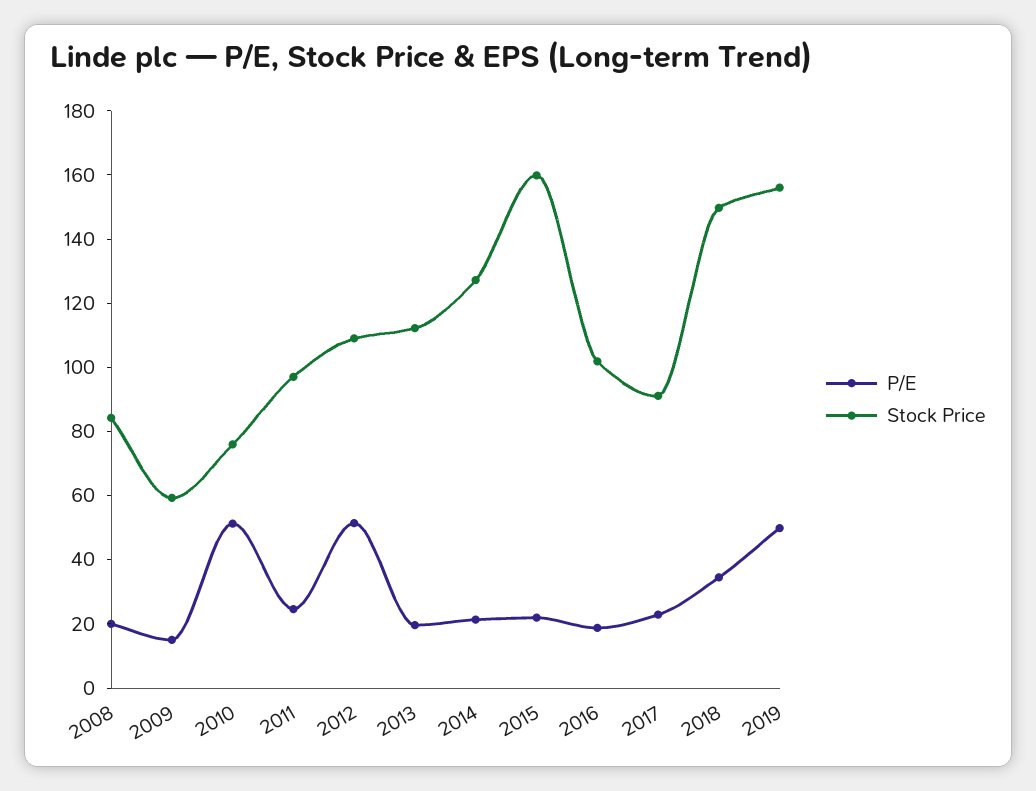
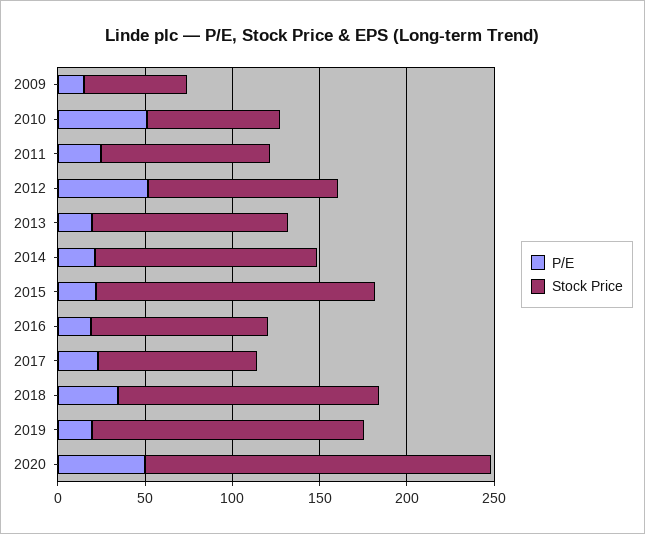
P/E, 2008: 20 -> none
Stock Price, 2008: 85 -> none
P/E, 2019: 50 -> 20
P/E, 2020: none -> 50
Stock Price, 2020: none -> 200

